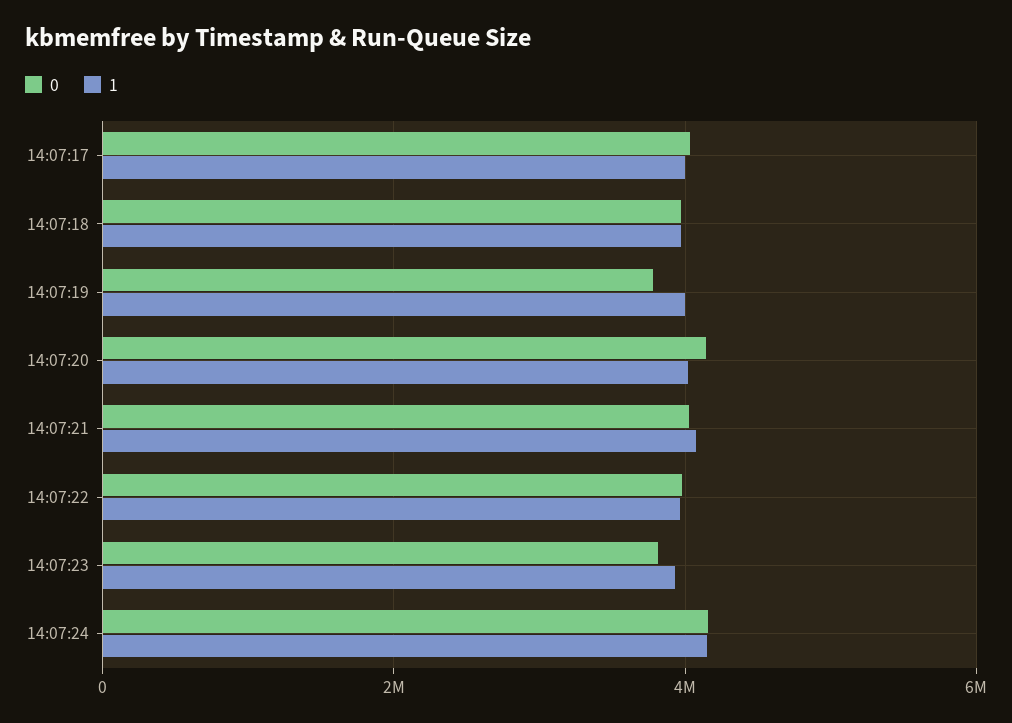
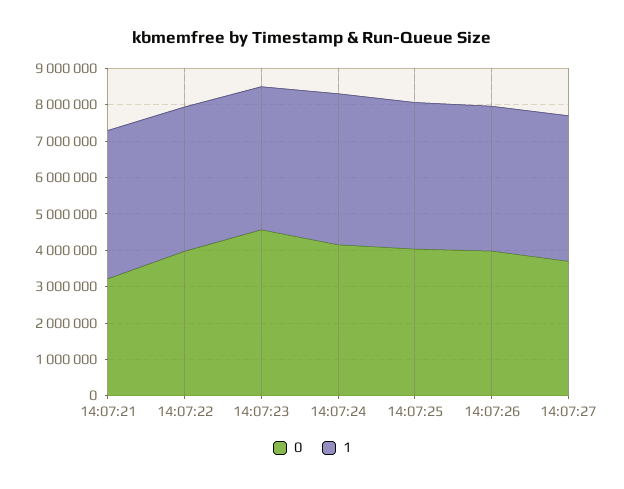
0, 14:07:17: 4000000 -> none
1, 14:07:17: 4000000 -> none
0, 14:07:18: 4000000 -> none
1, 14:07:18: 4000000 -> none
0, 14:07:19: 3800000 -> none
1, 14:07:19: 4000000 -> none
0, 14:07:20: 4200000 -> none
1, 14:07:20: 4000000 -> none
0, 14:07:21: 4000000 -> 3250000
0, 14:07:23: 3800000 -> 4500000
0, 14:07:25: none -> 4000000
1, 14:07:25: none -> 4000000
0, 14:07:26: none -> 4000000
1, 14:07:26: none -> 4000000
0, 14:07:27: none -> 3750000
1, 14:07:27: none -> 4000000

